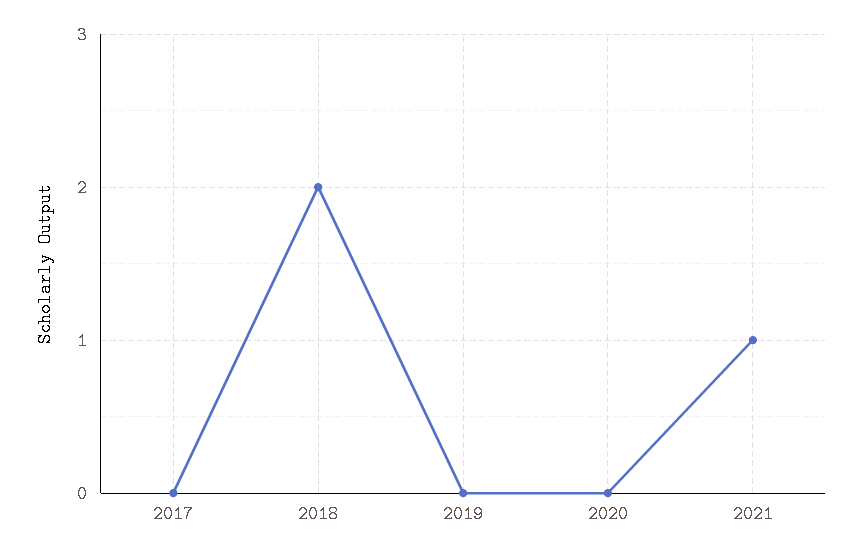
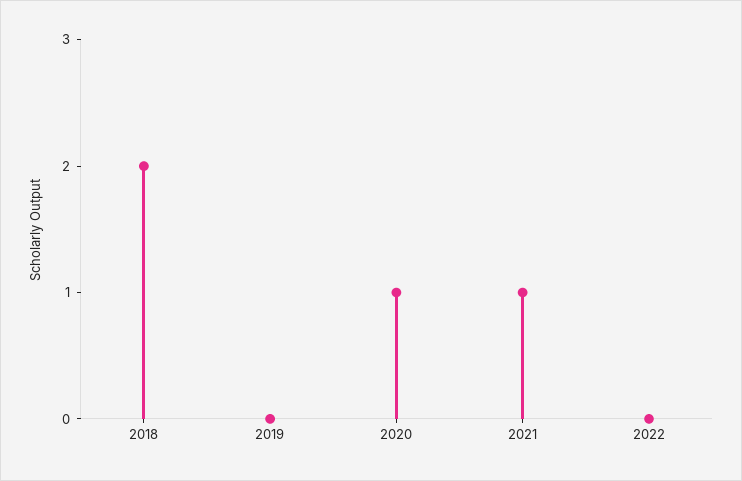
2017: 0 -> none
2020: 0 -> 1
2022: none -> 0

